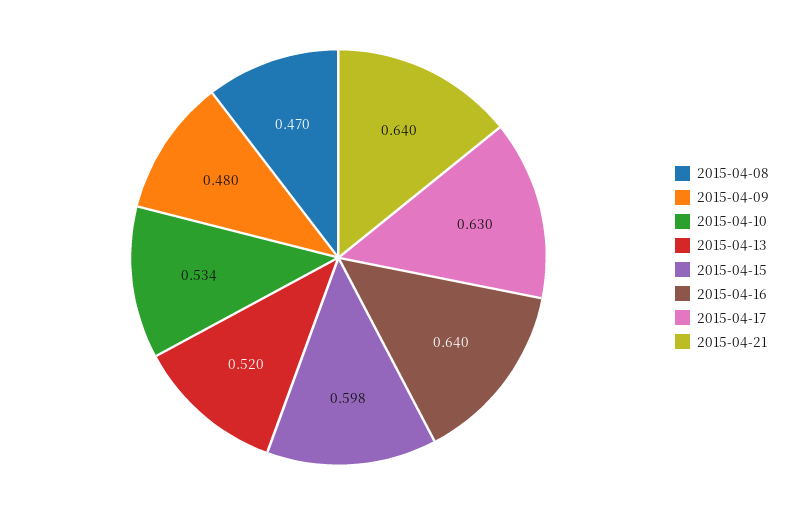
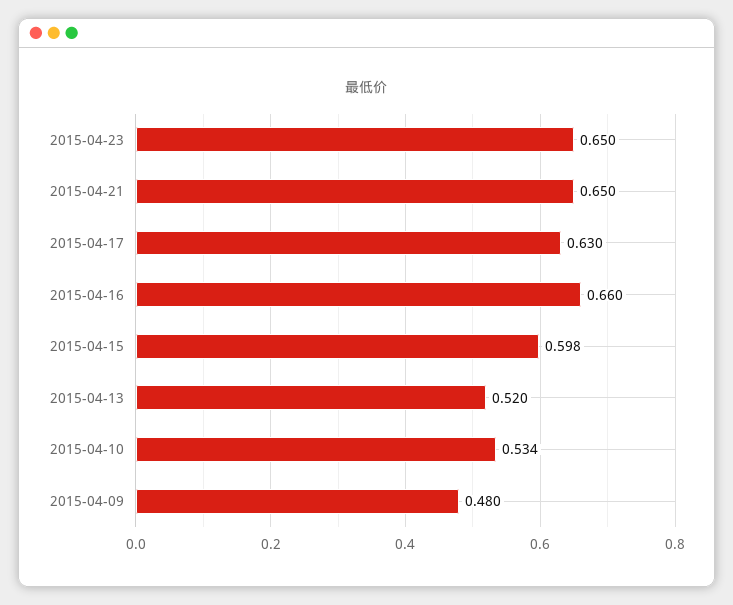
2015-04-08: 0.47 -> none
2015-04-16: 0.64 -> 0.66
2015-04-21: 0.64 -> 0.65
2015-04-23: none -> 0.65

